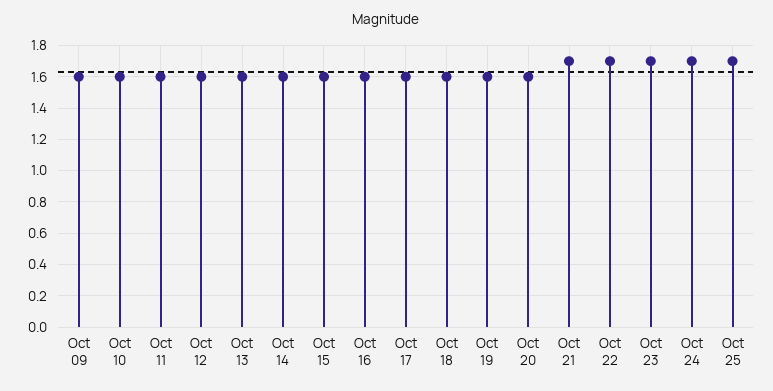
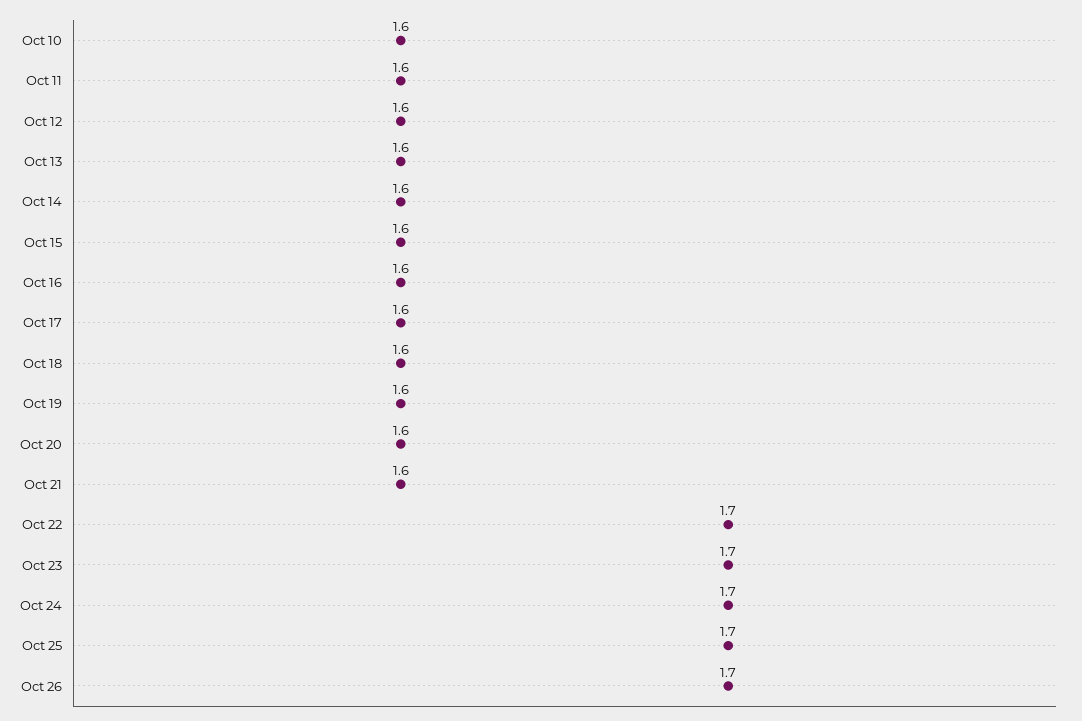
Oct 09: 1.6 -> none
Oct 21: 1.7 -> 1.6
Oct 26: none -> 1.7

